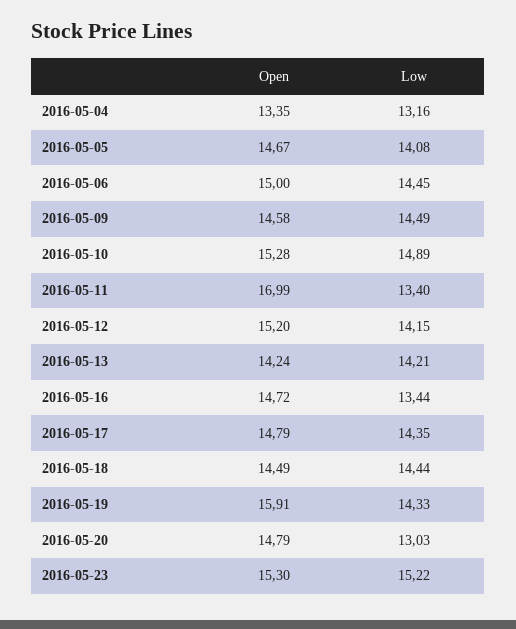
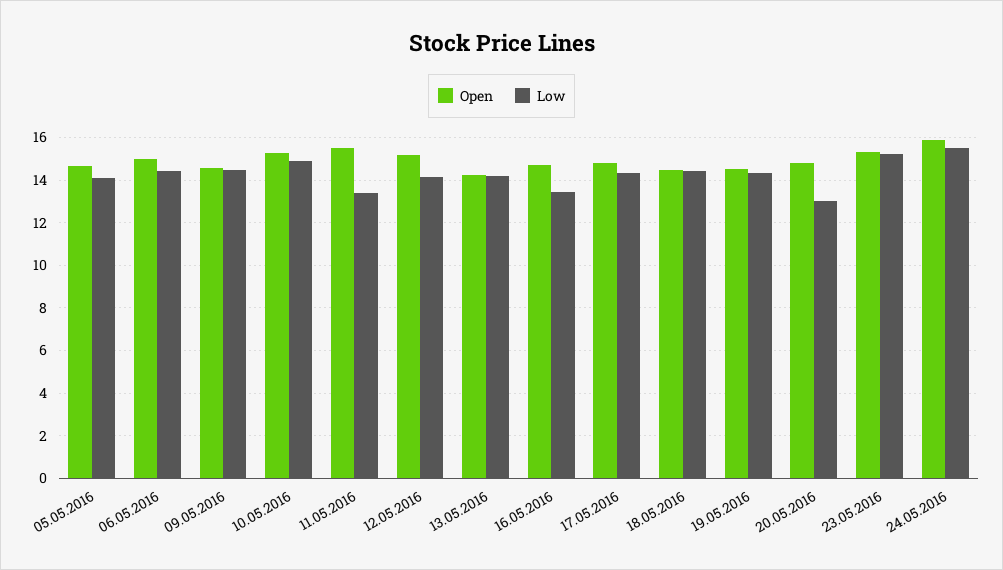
Open, 2016-05-04: 13.35 -> none
Low, 2016-05-04: 13.16 -> none
Open, 2016-05-11: 16.99 -> 15.5
Open, 2016-05-19: 15.91 -> 14.5
Open, 24.05.2016: none -> 16
Low, 24.05.2016: none -> 15.5

